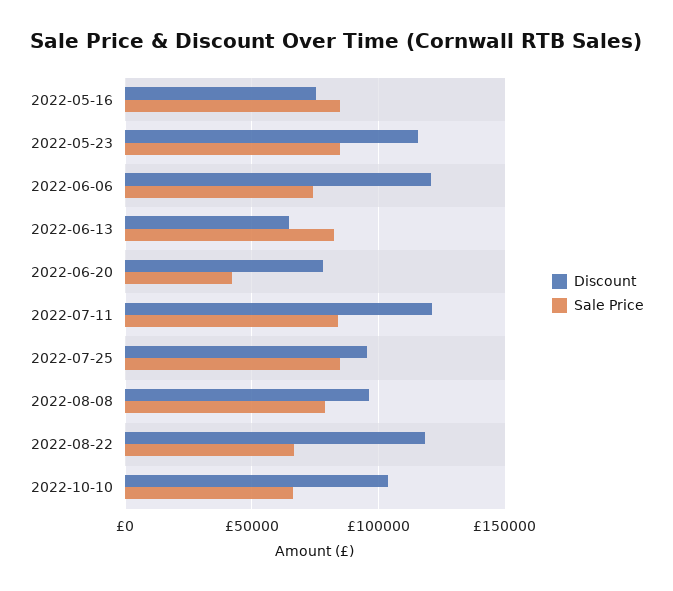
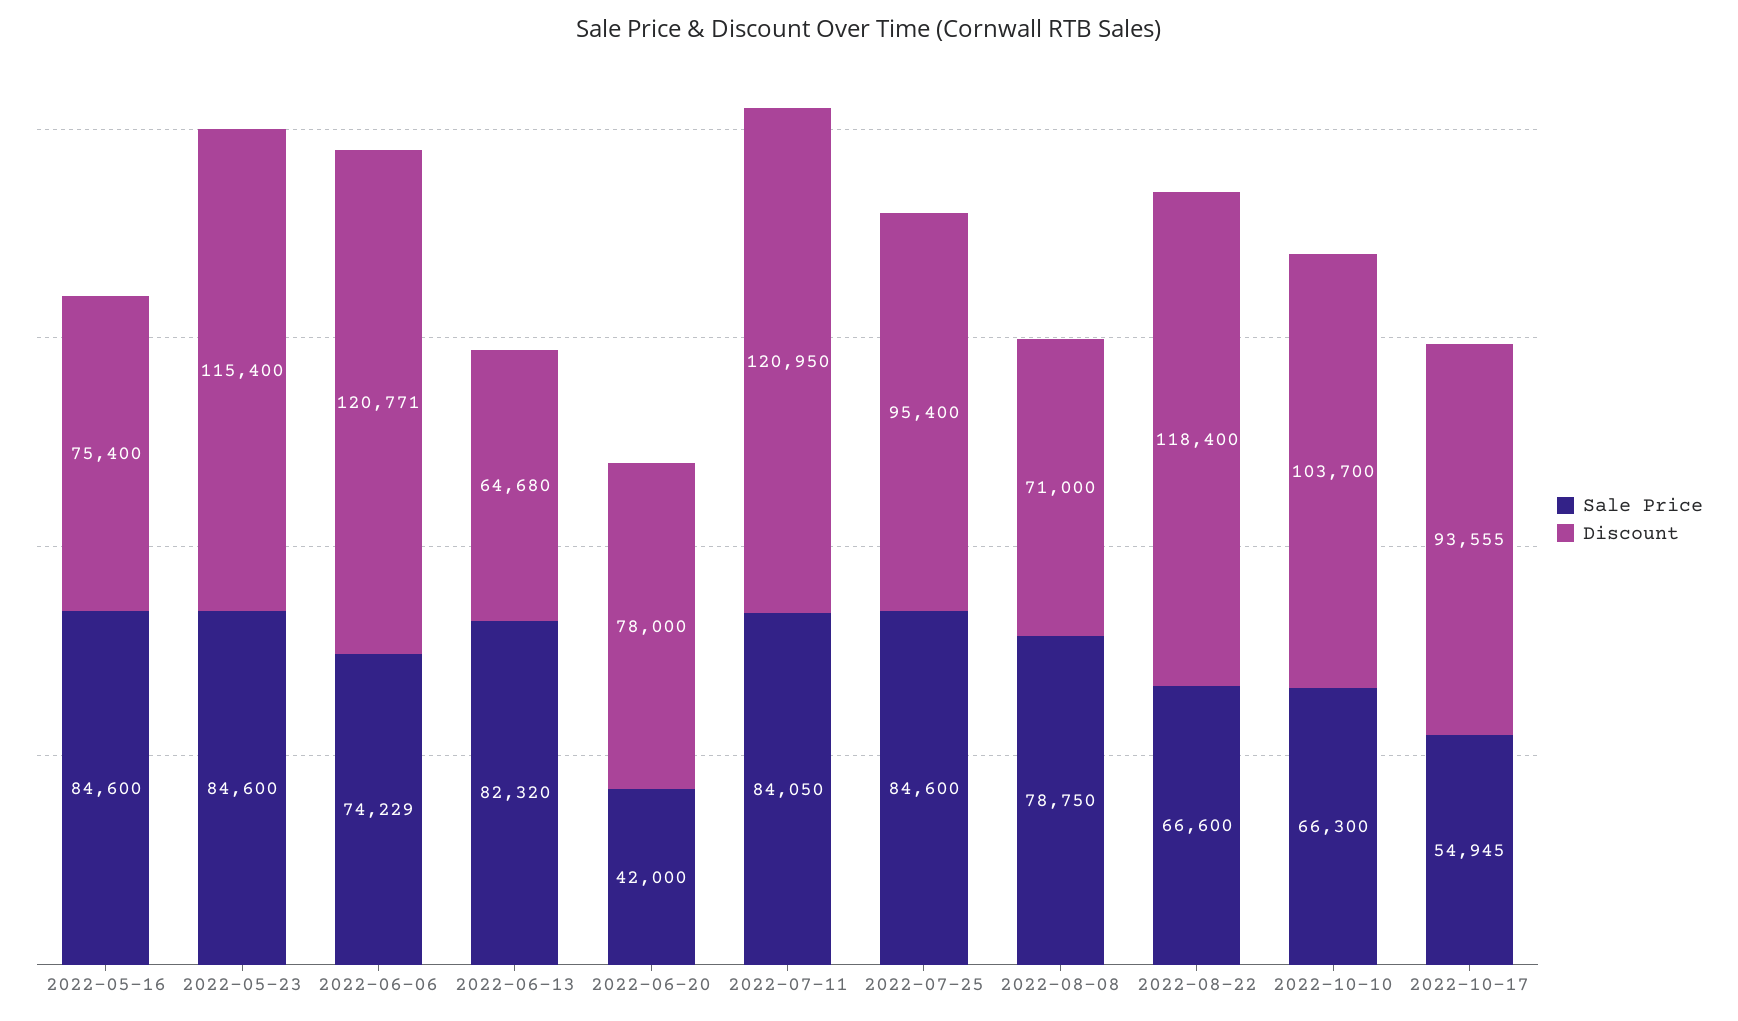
Discount, 2022-08-08: 95000 -> 71000
Sale Price, 2022-10-17: none -> 54945
Discount, 2022-10-17: none -> 93555

